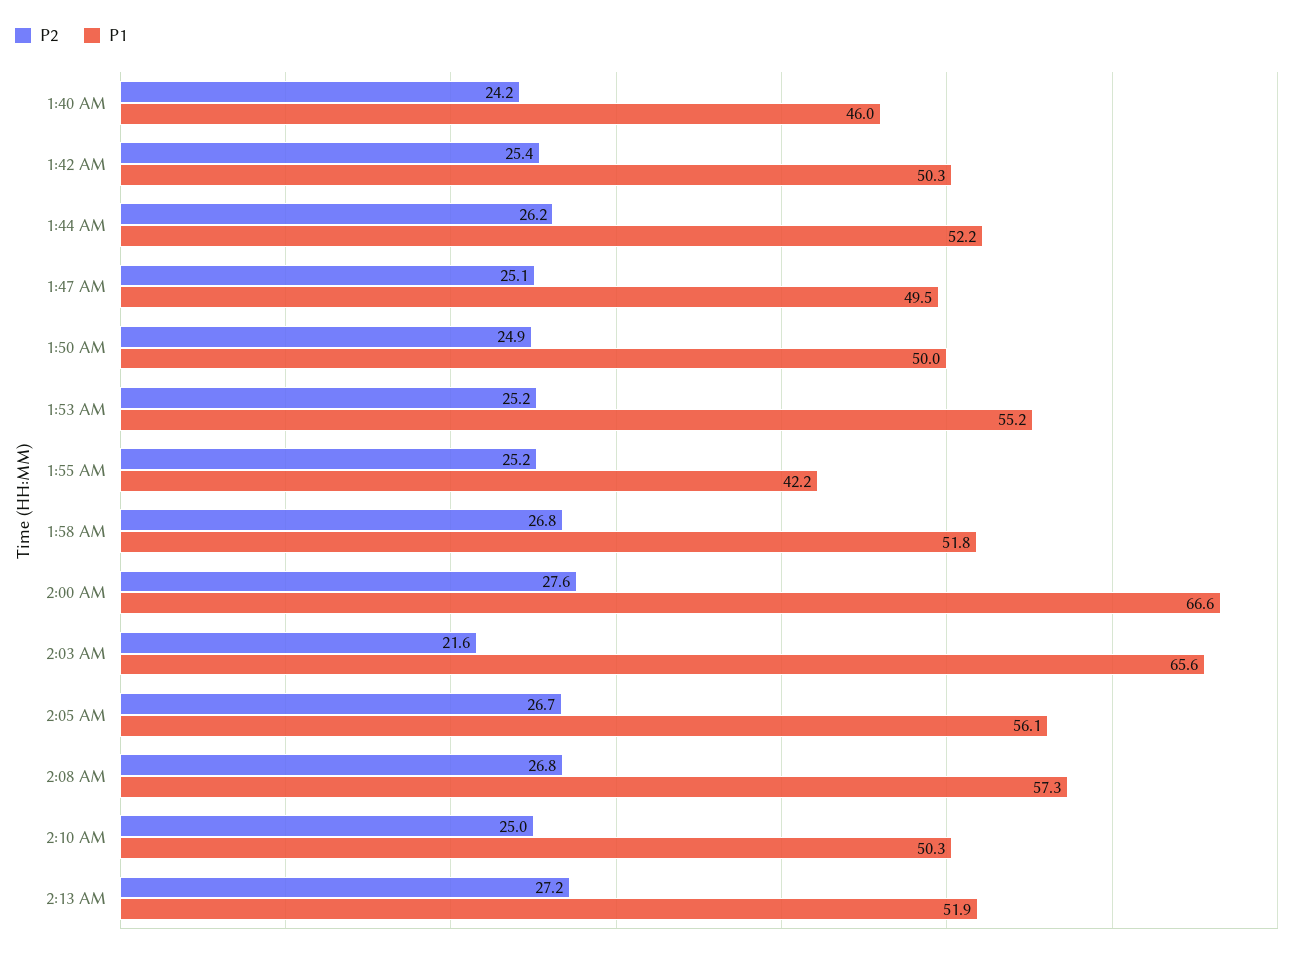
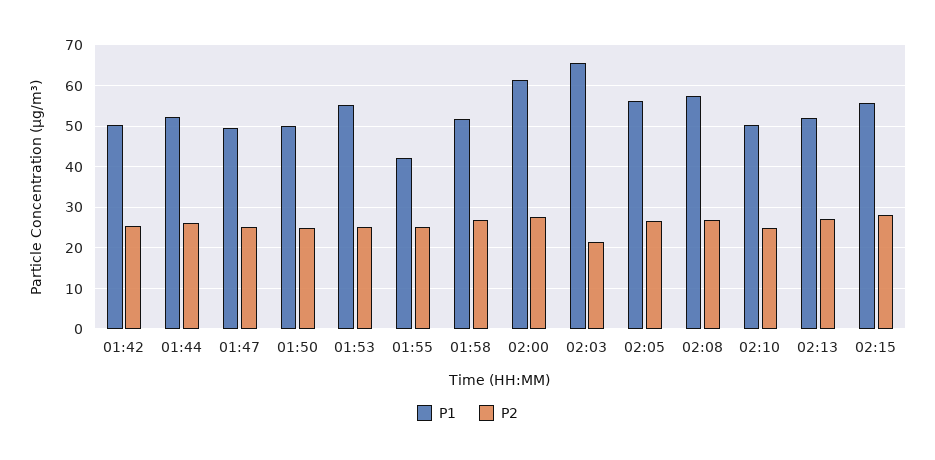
P2, 1:40 AM: 24.2 -> none
P1, 1:40 AM: 46 -> none
P1, 2:00 AM: 66.6 -> 62
P1, 02:15: none -> 56
P2, 02:15: none -> 28

